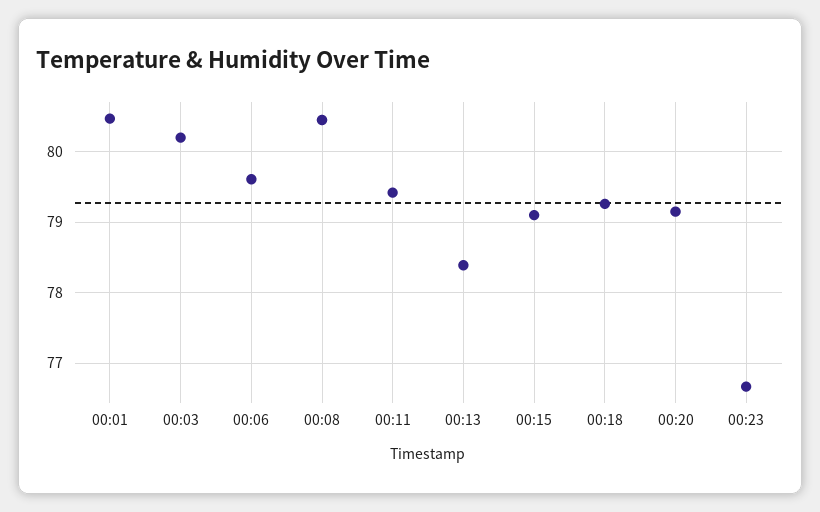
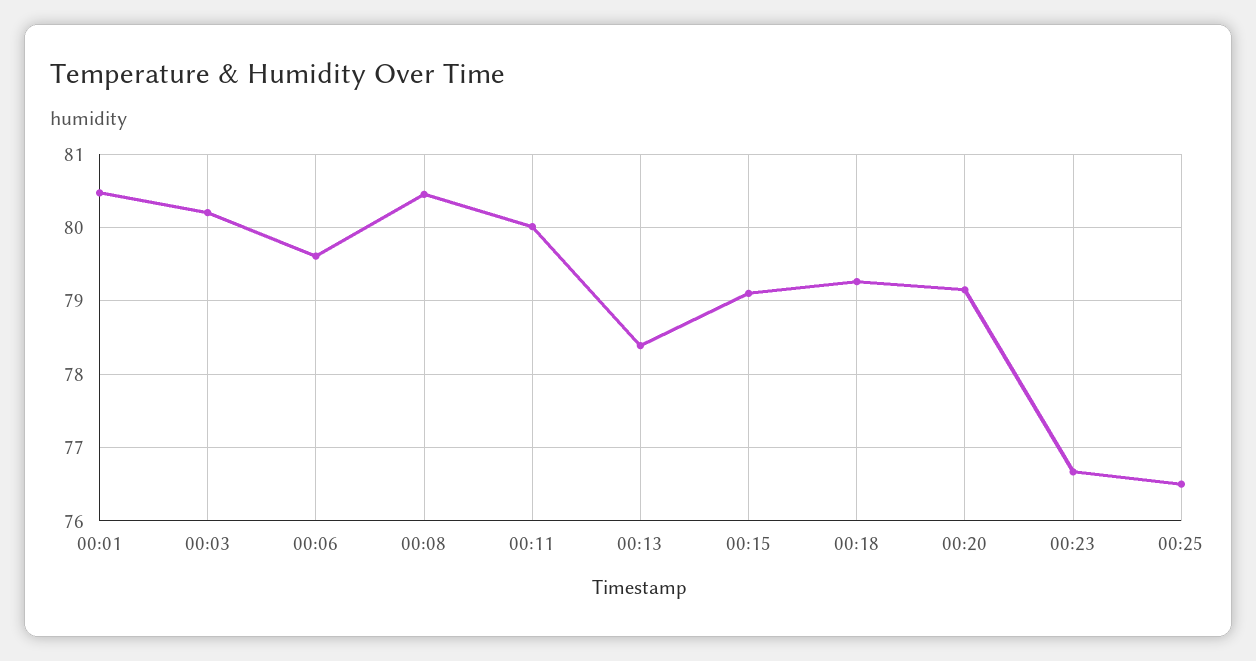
00:11: 79.4 -> 80
00:25: none -> 76.5

